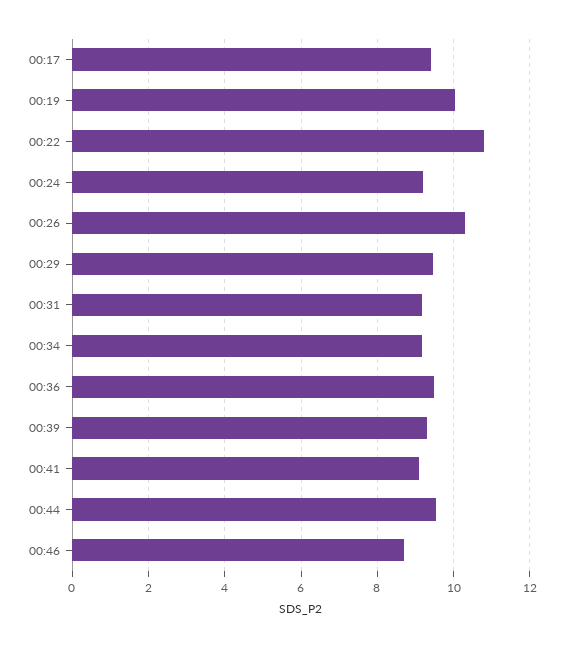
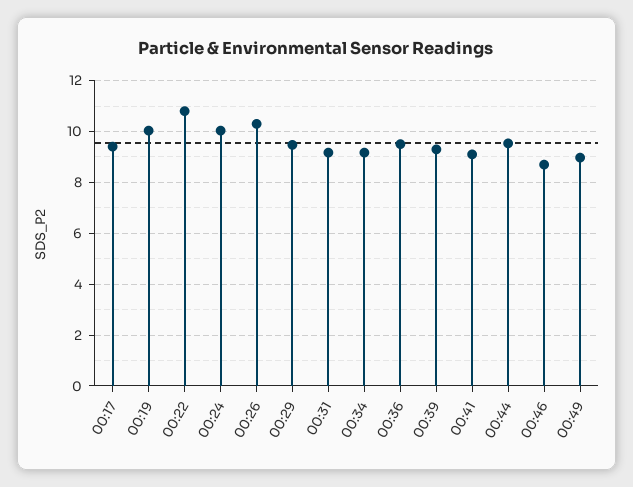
00:24: 9.2 -> 10
00:49: none -> 9

